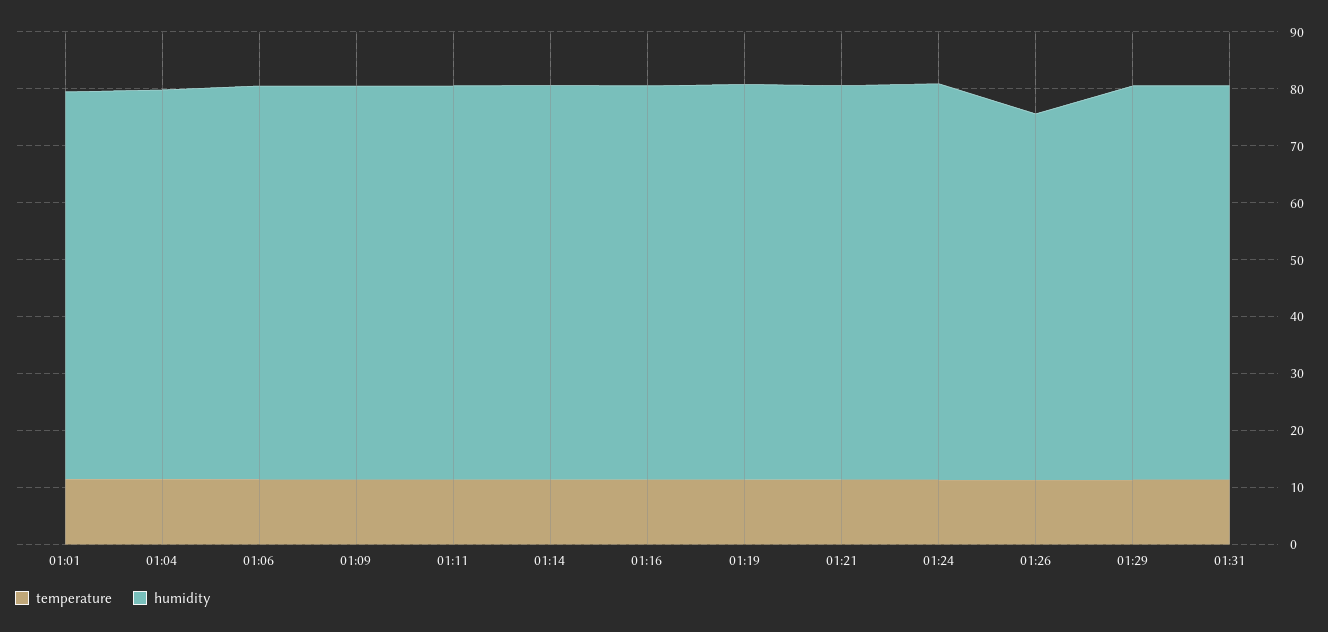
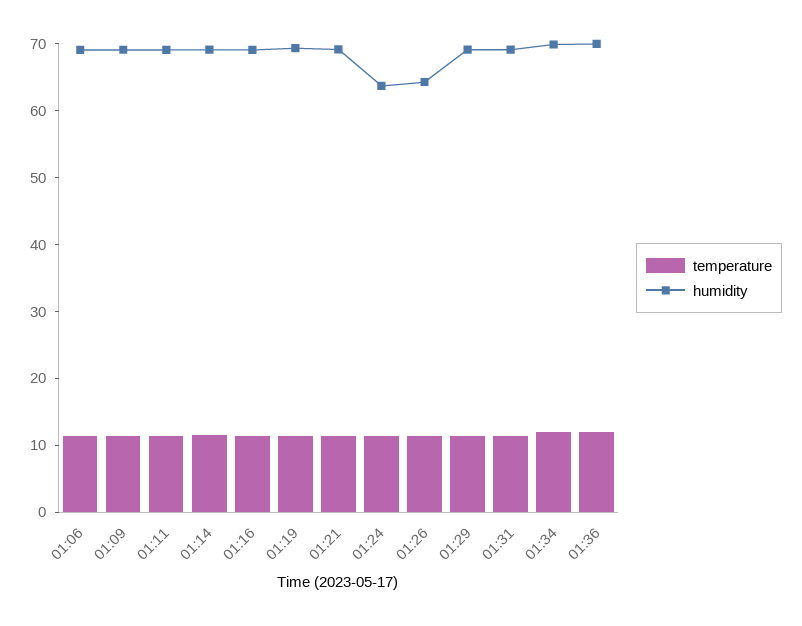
temperature, 01:01: 12 -> none
humidity, 01:01: 68 -> none
temperature, 01:04: 12 -> none
humidity, 01:04: 68 -> none
humidity, 01:24: 70 -> 64
temperature, 01:34: none -> 12
humidity, 01:34: none -> 70
temperature, 01:36: none -> 12
humidity, 01:36: none -> 70

